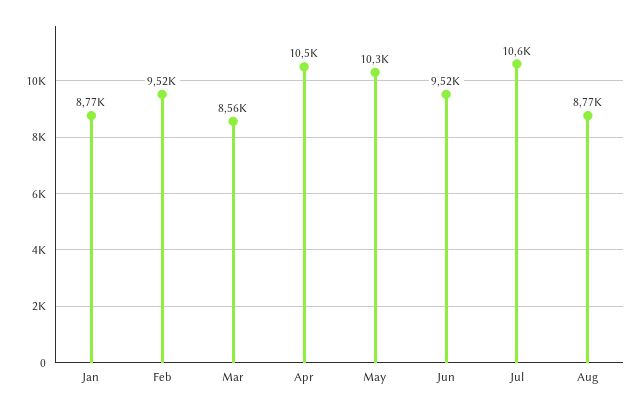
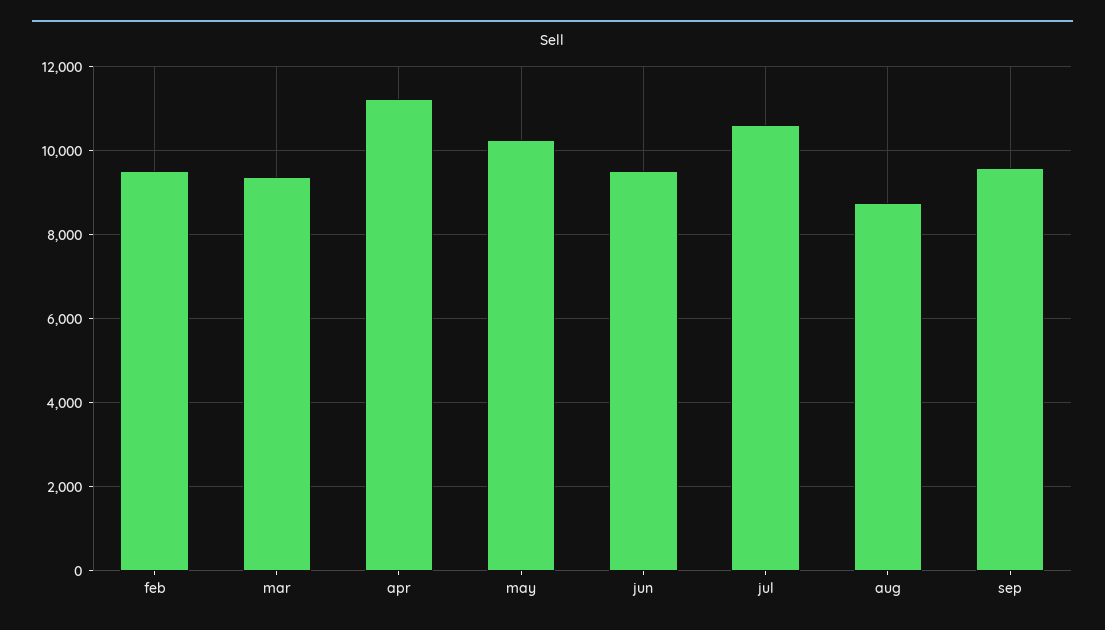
Jan: 8770 -> none
Mar: 8560 -> 9400
Apr: 10500 -> 11200
sep: none -> 9600

